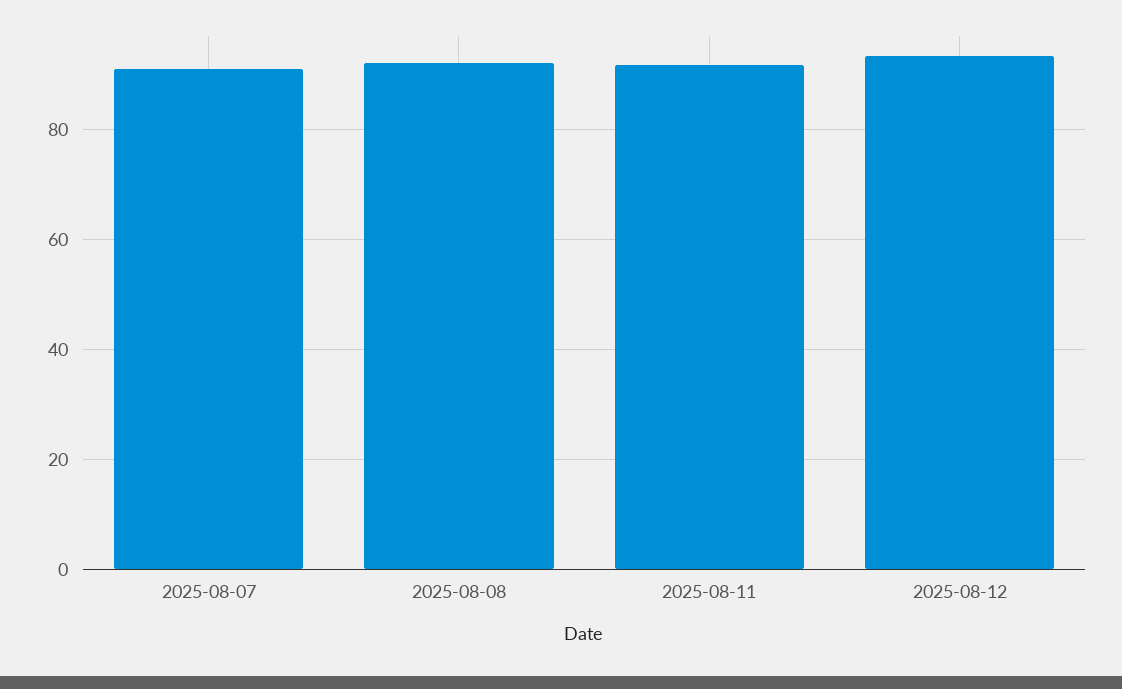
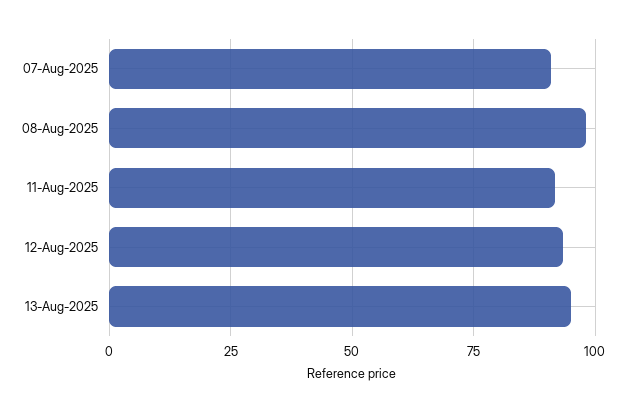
2025-08-08: 92 -> 97.5
13-Aug-2025: none -> 95

